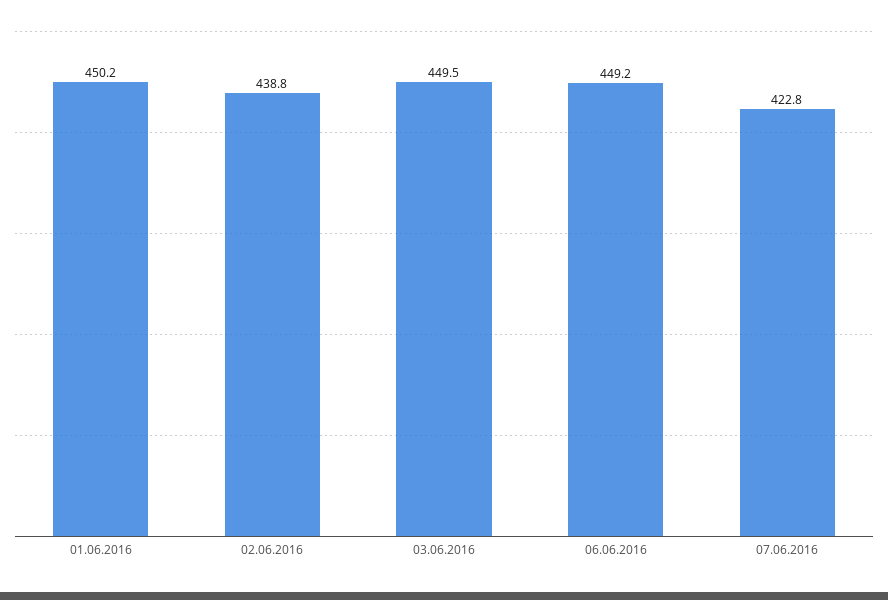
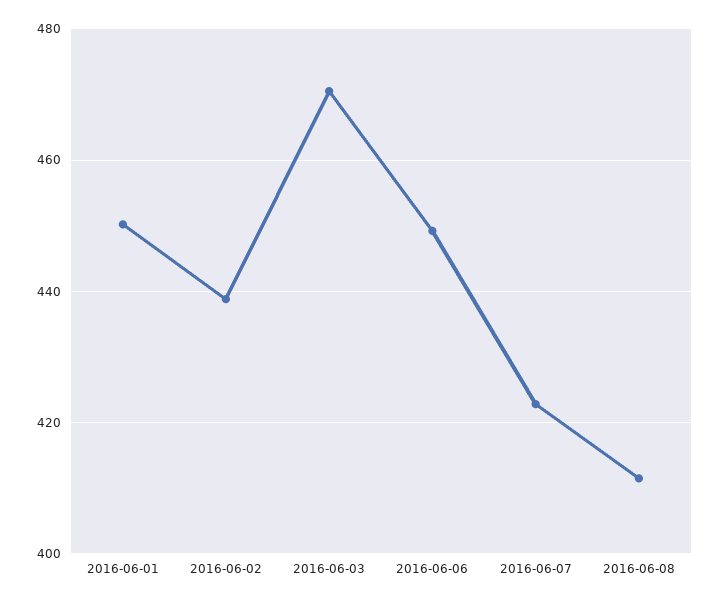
03.06.2016: 449.5 -> 470
2016-06-08: none -> 412

